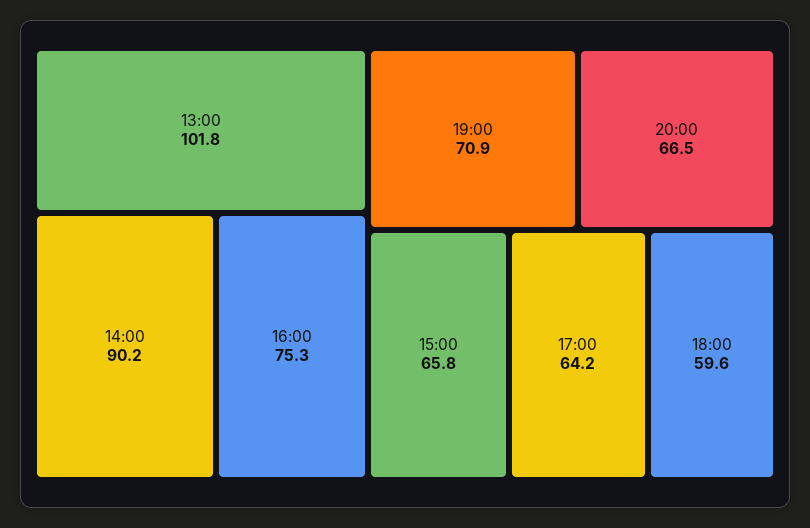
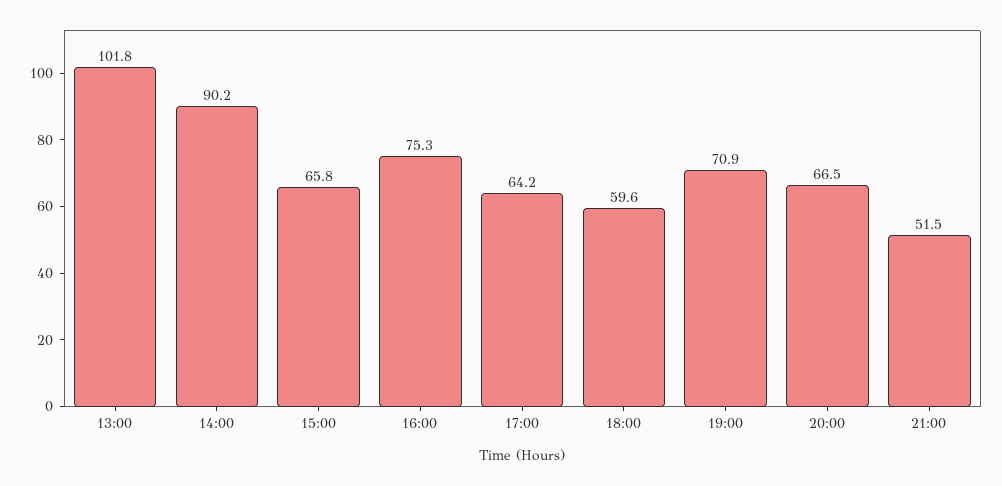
21:00: none -> 51.5

